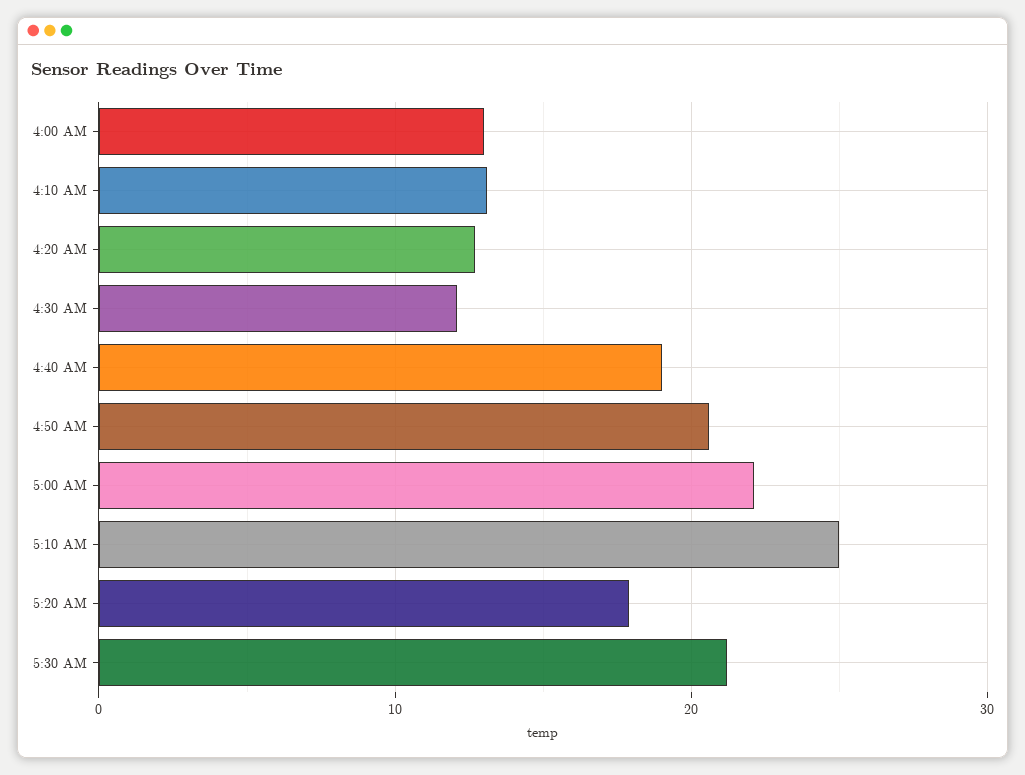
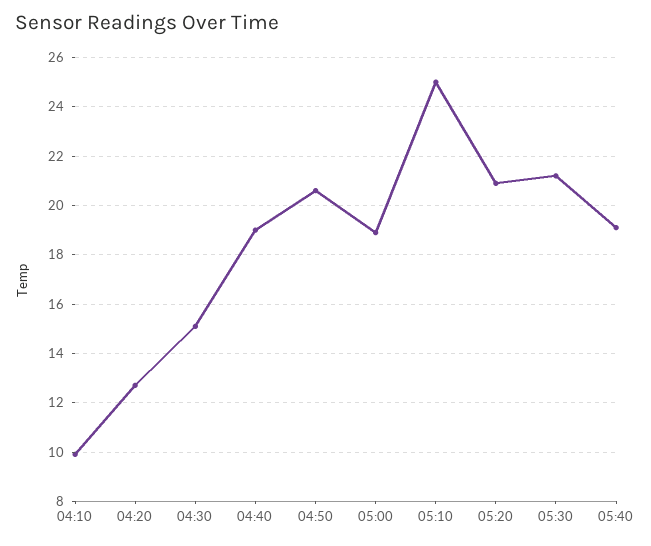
4:00 AM: 13 -> none
4:10 AM: 13 -> 10
4:30 AM: 12 -> 15
5:00 AM: 22 -> 19
5:20 AM: 18 -> 21
05:40: none -> 19

